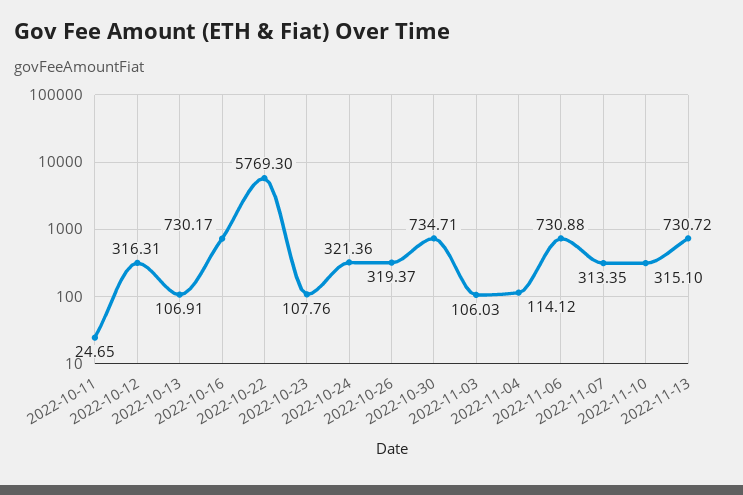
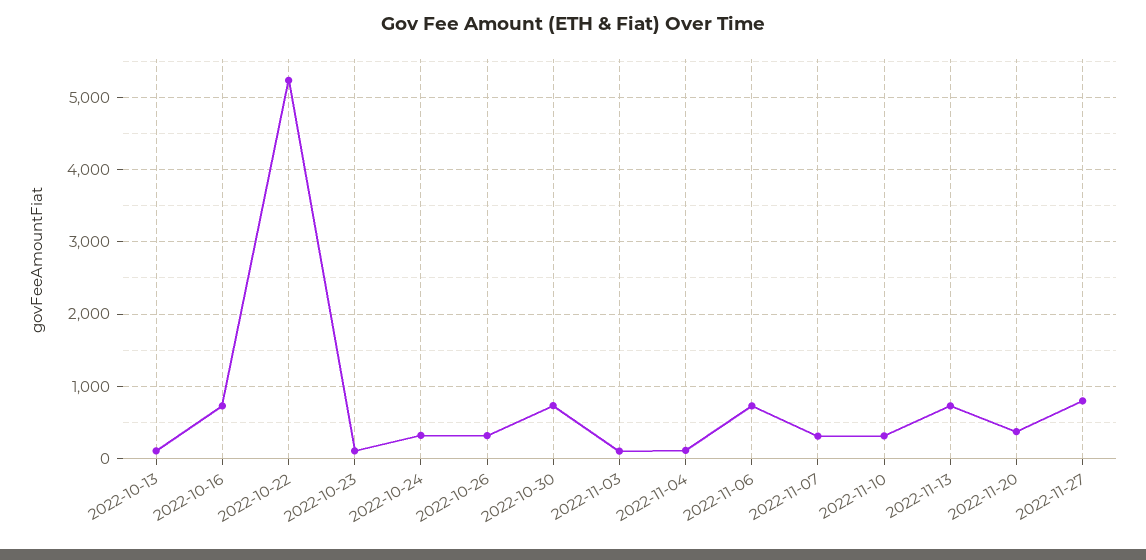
2022-10-11: 24.65 -> none
2022-10-12: 316.31 -> none
2022-10-22: 5769.3 -> 5200
2022-11-20: none -> 400
2022-11-27: none -> 800

